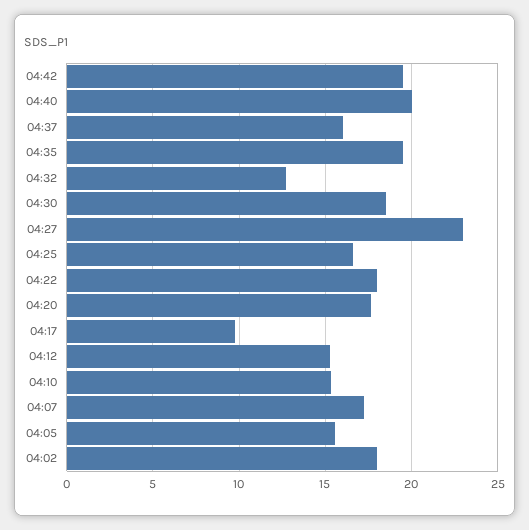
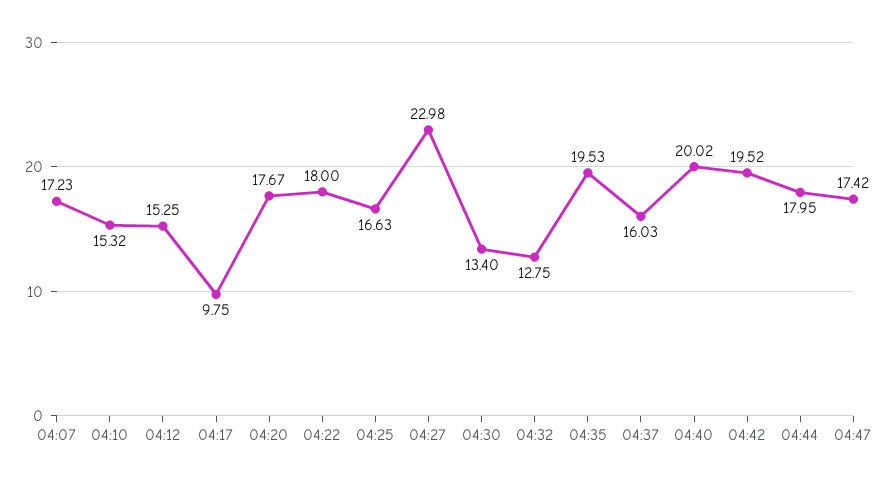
04:30: 18.5 -> 13.4
04:05: 15.5 -> none
04:02: 18 -> none
04:44: none -> 17.95
04:47: none -> 17.42

